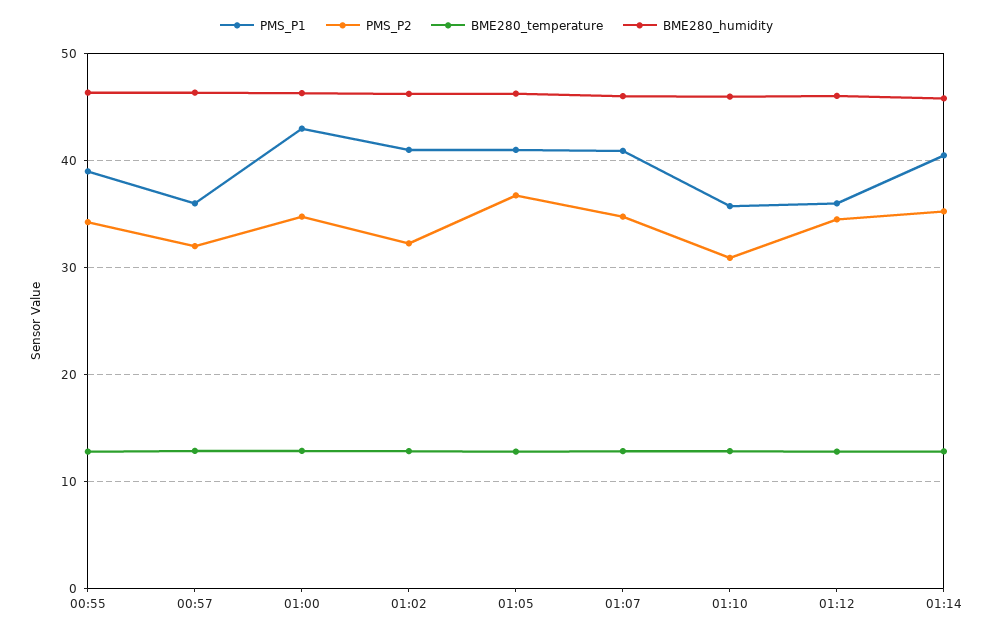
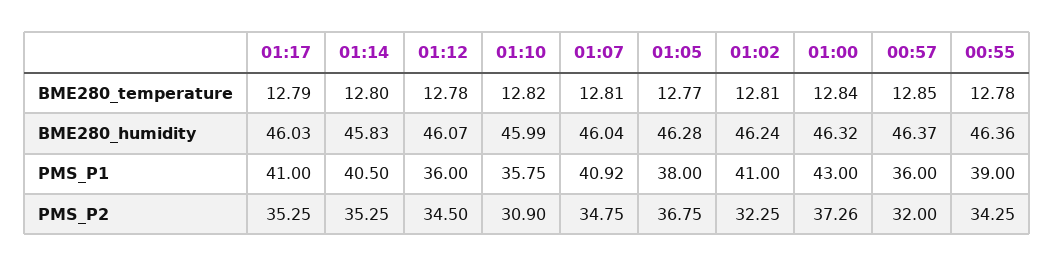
PMS_P2, 01:00: 35 -> 37.26
PMS_P1, 01:05: 41 -> 38
BME280_temperature, 01:17: none -> 12.79
BME280_humidity, 01:17: none -> 46.03
PMS_P1, 01:17: none -> 41
PMS_P2, 01:17: none -> 35.25

